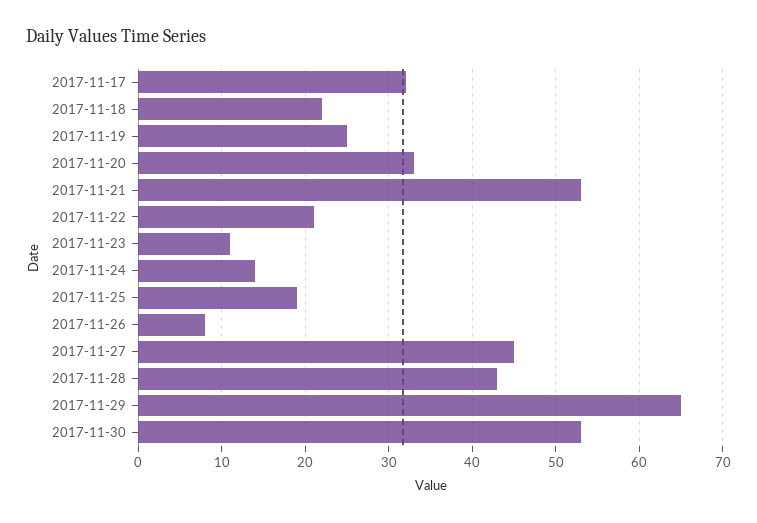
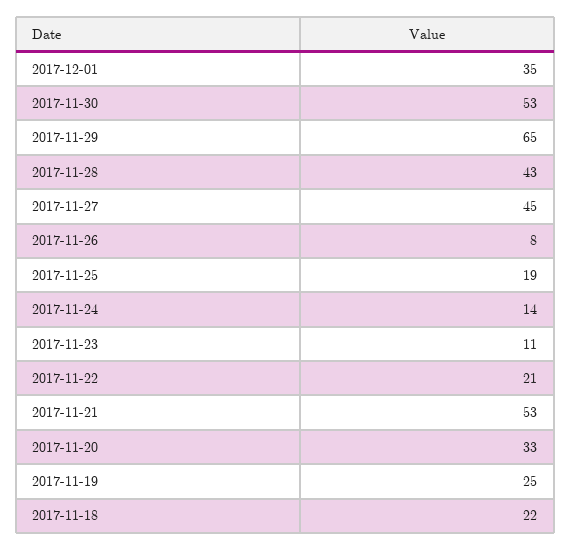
2017-11-17: 32 -> none
2017-12-01: none -> 35

